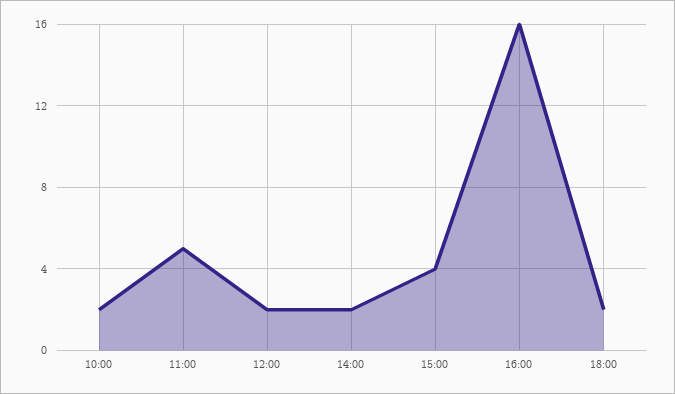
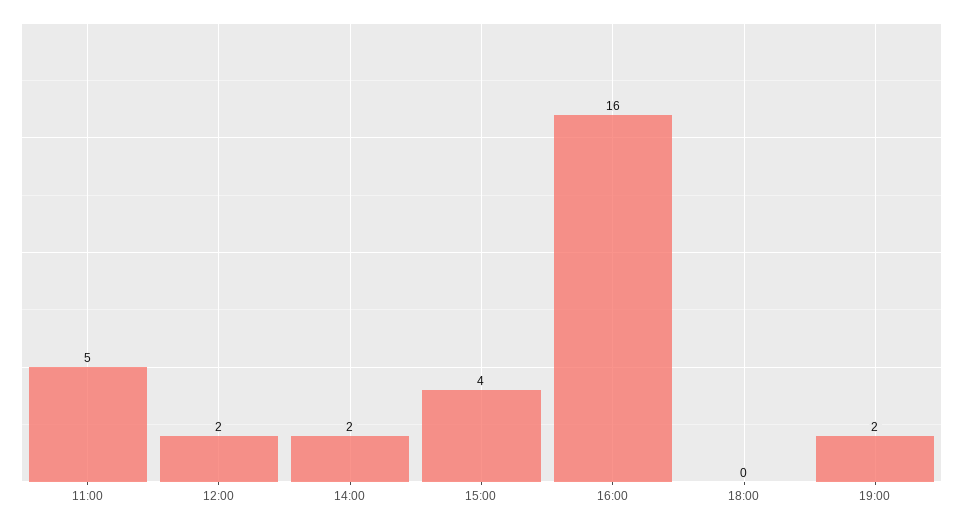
10:00: 2 -> none
18:00: 2 -> 0
19:00: none -> 2

